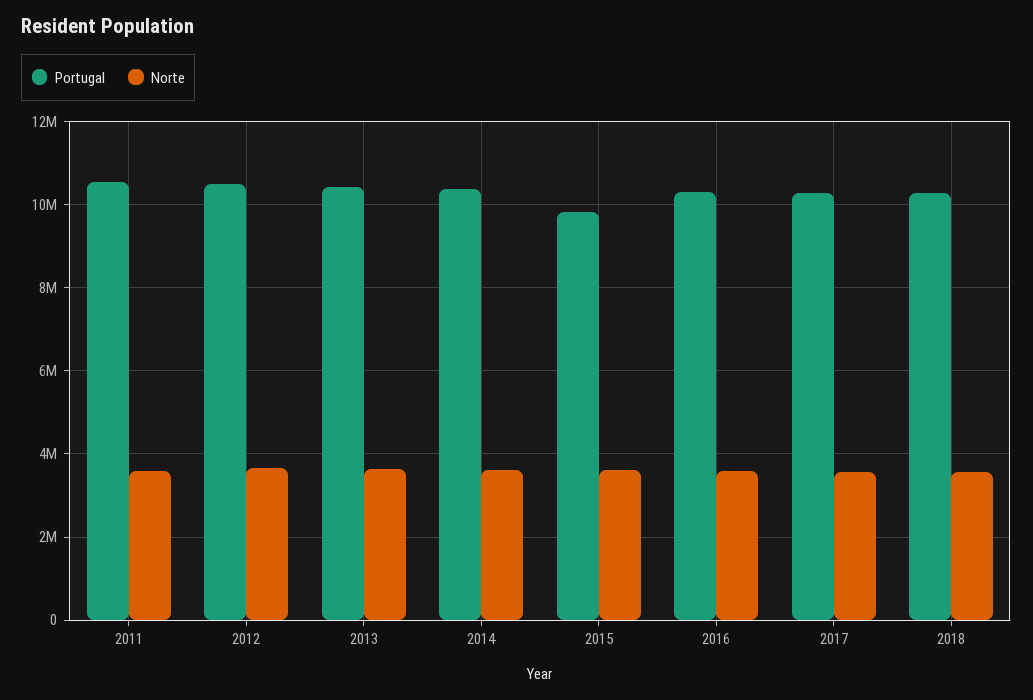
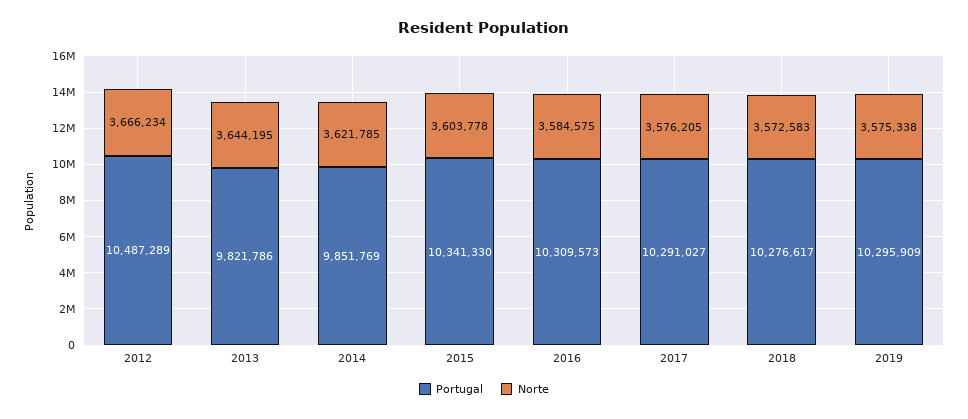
Portugal, 2011: 10600000 -> none
Norte, 2011: 3600000 -> none
Portugal, 2013: 10400000 -> 9821786
Portugal, 2014: 10400000 -> 9851769
Portugal, 2015: 9800000 -> 10341330
Portugal, 2019: none -> 10295909
Norte, 2019: none -> 3575338

